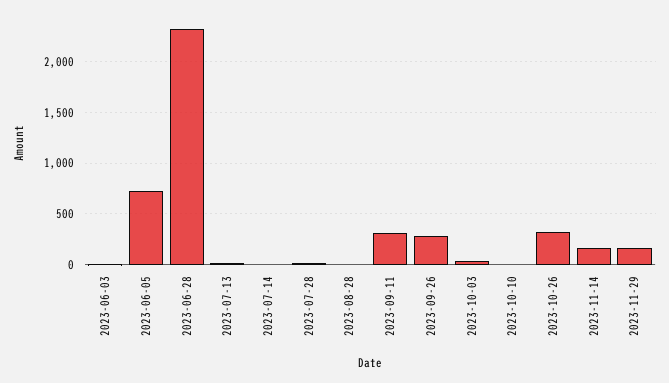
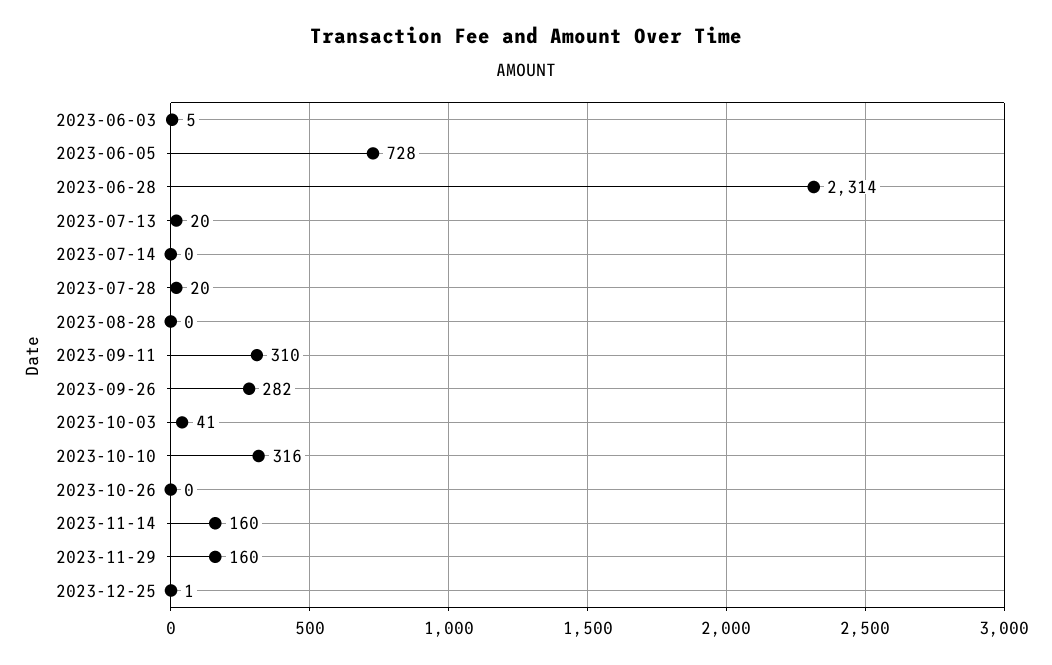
2023-10-10: 0 -> 316
2023-10-26: 300 -> 0
2023-12-25: none -> 1

